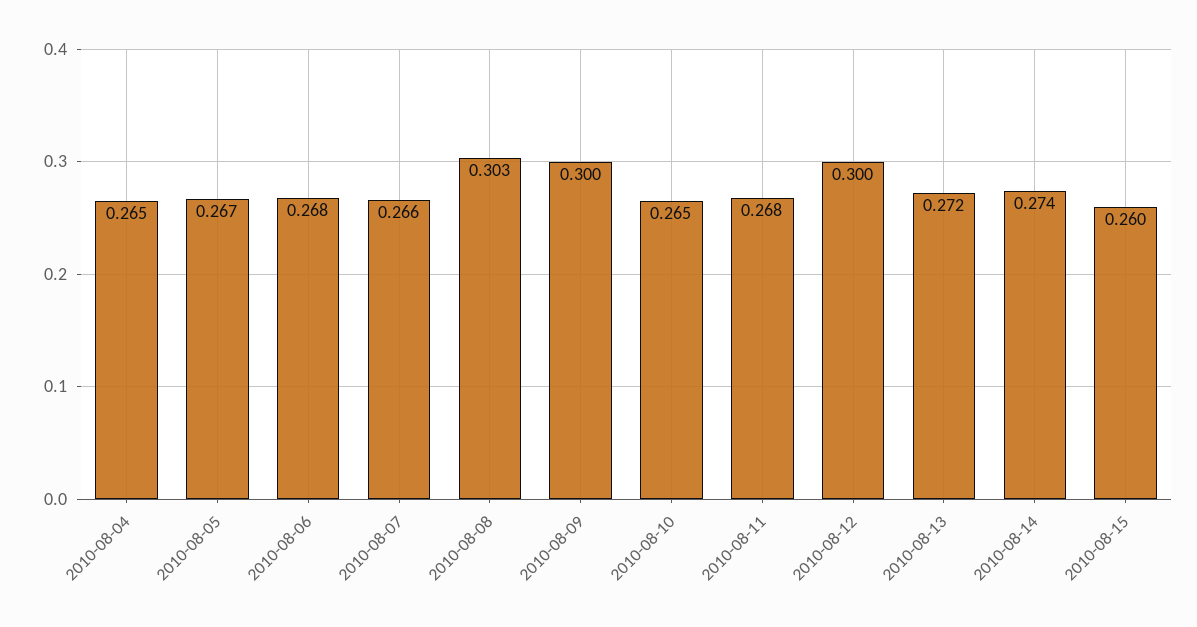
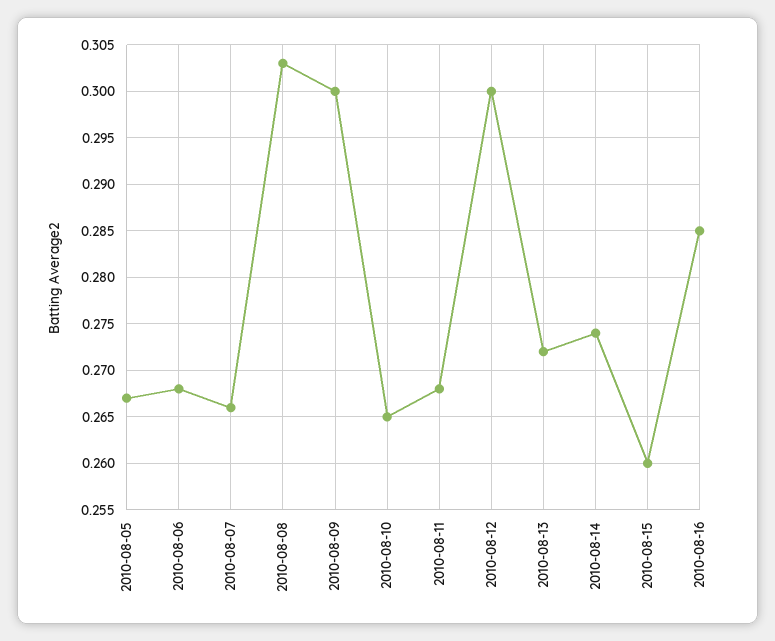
2010-08-04: 0.265 -> none
2010-08-16: none -> 0.285

